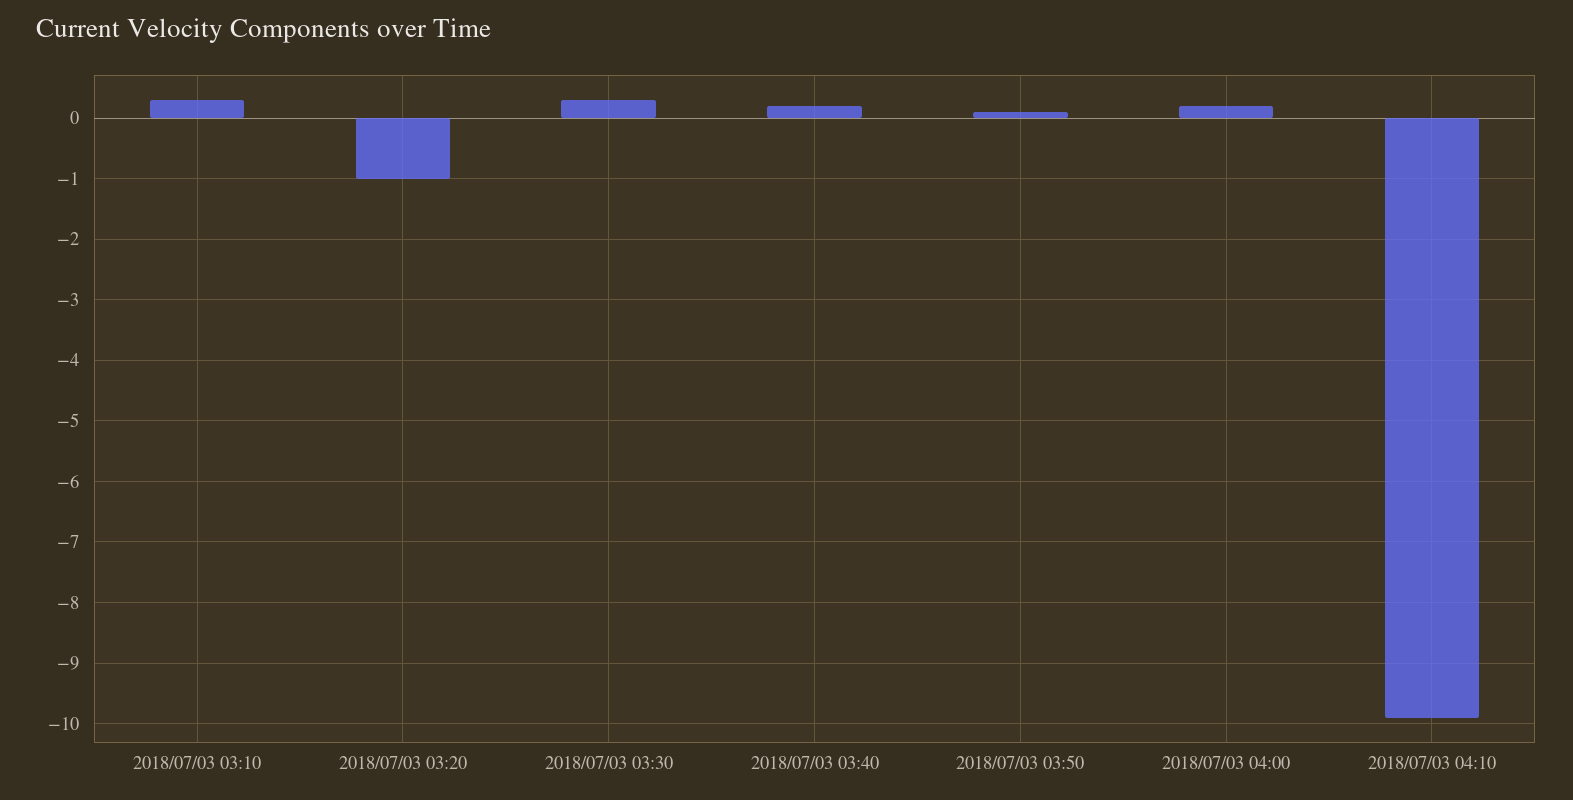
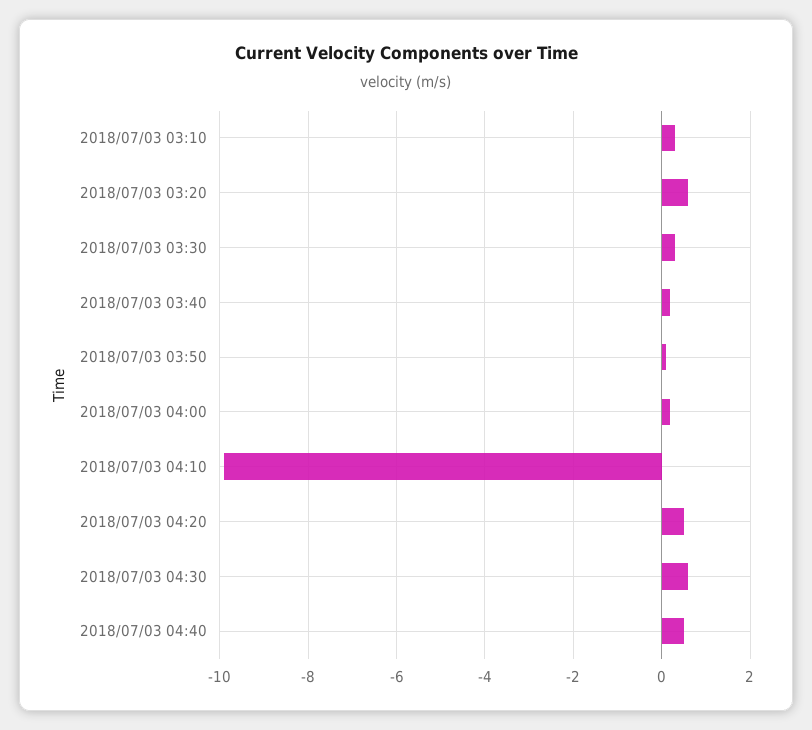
2018/07/03 03:20: -1 -> 0.5
2018/07/03 04:20: none -> 0.5
2018/07/03 04:30: none -> 0.5
2018/07/03 04:40: none -> 0.5

